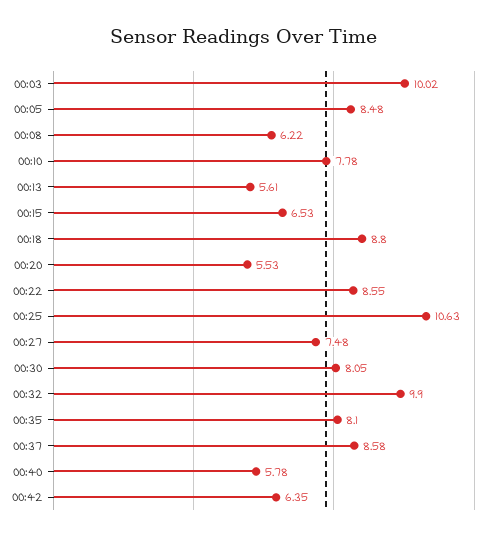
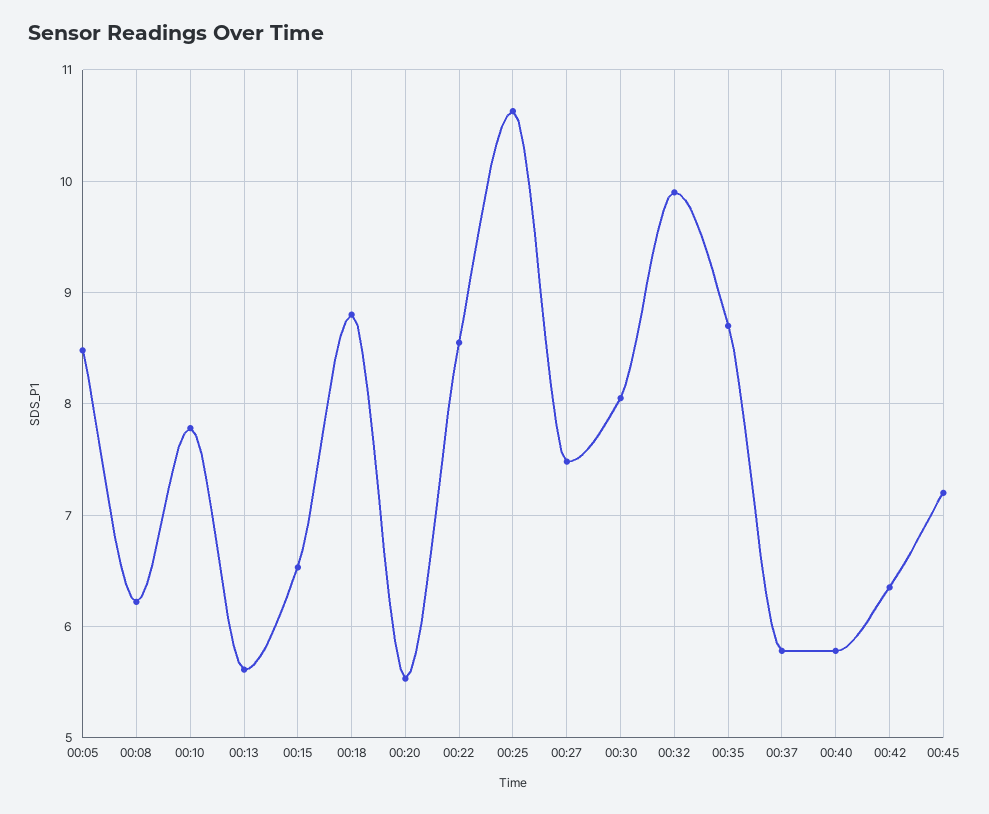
00:03: 10.02 -> none
00:35: 8.1 -> 8.7
00:37: 8.58 -> 5.8
00:45: none -> 7.2

